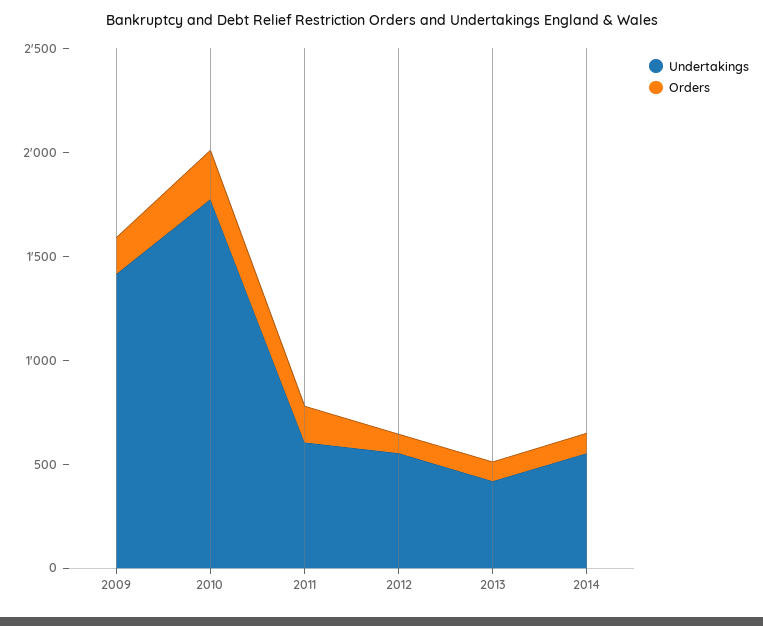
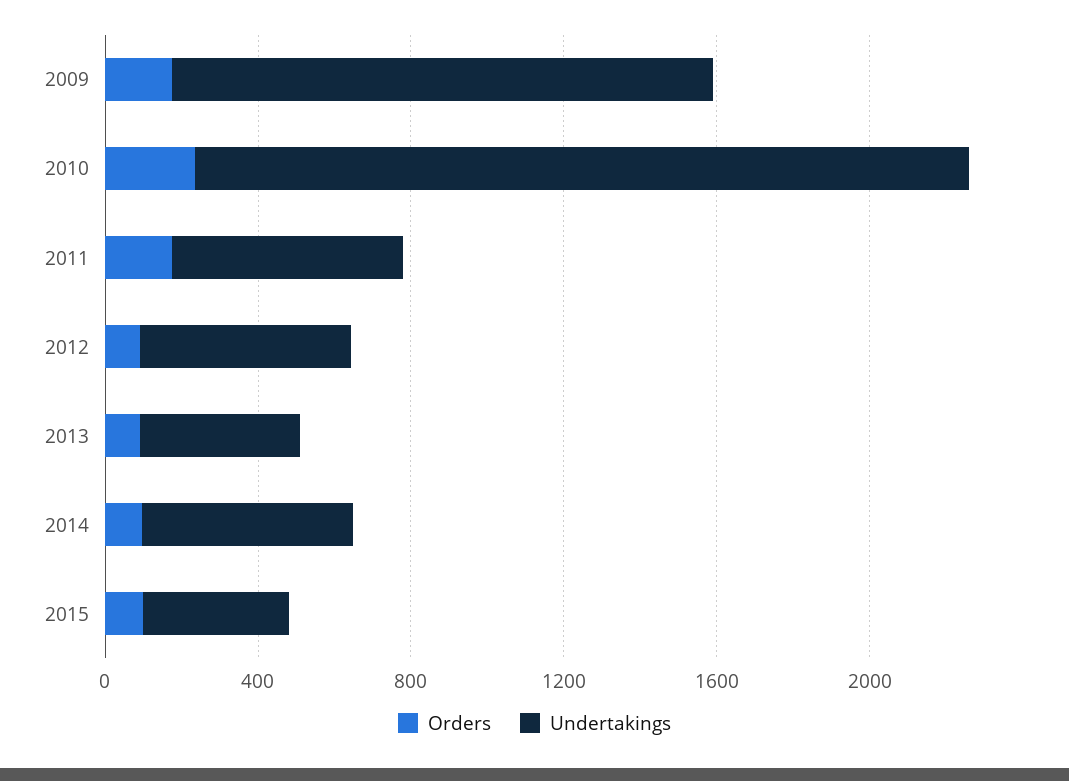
Undertakings, 2010: 1800 -> 2000
Orders, 2015: none -> 100
Undertakings, 2015: none -> 400

